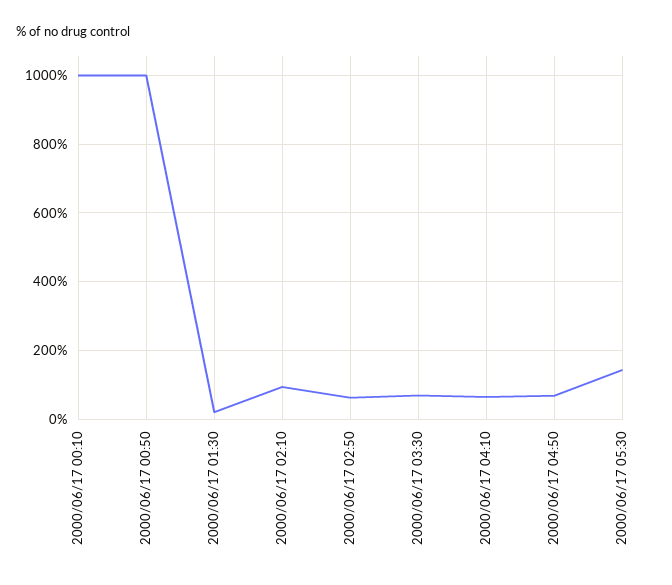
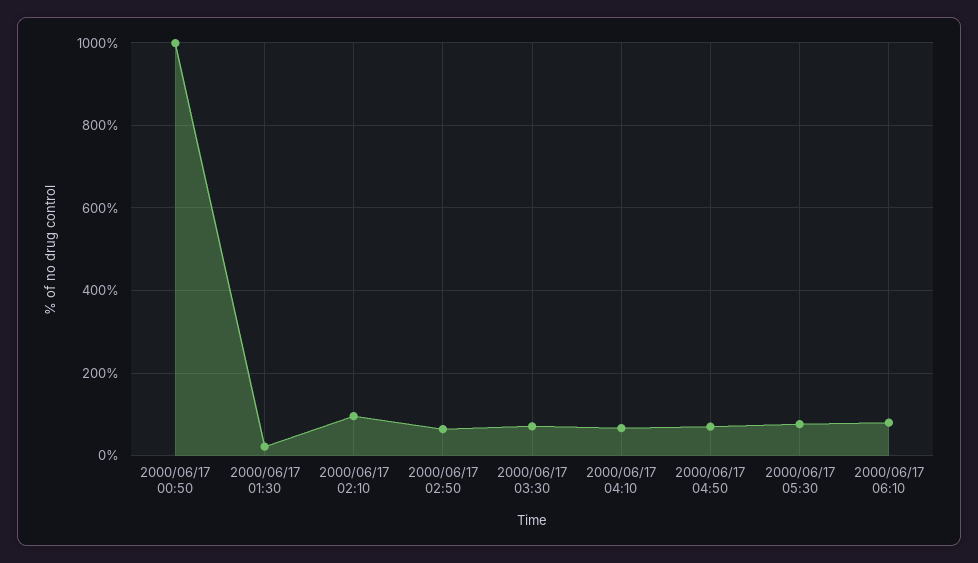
2000/06/17 00:10: 1000 -> none
2000/06/17 05:30: 140 -> 80
2000/06/17 06:10: none -> 80

